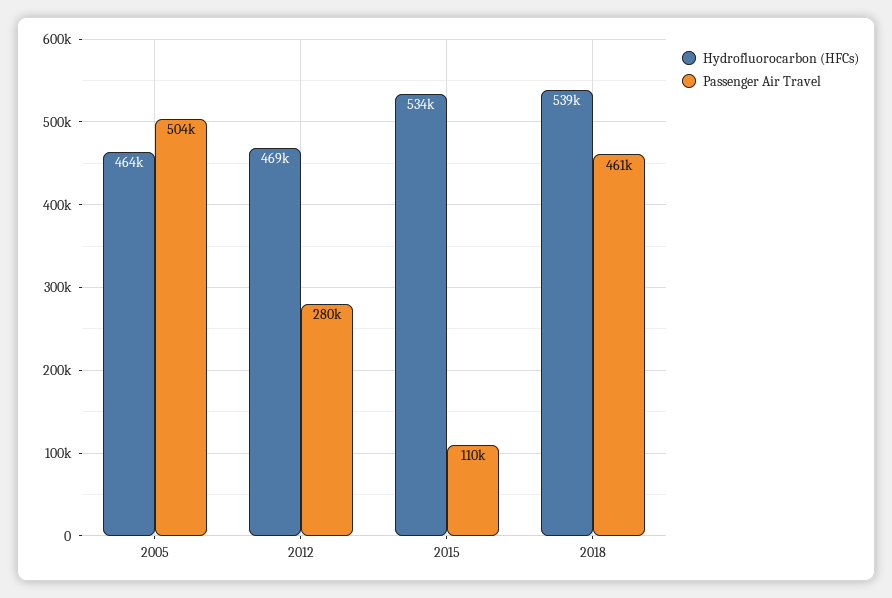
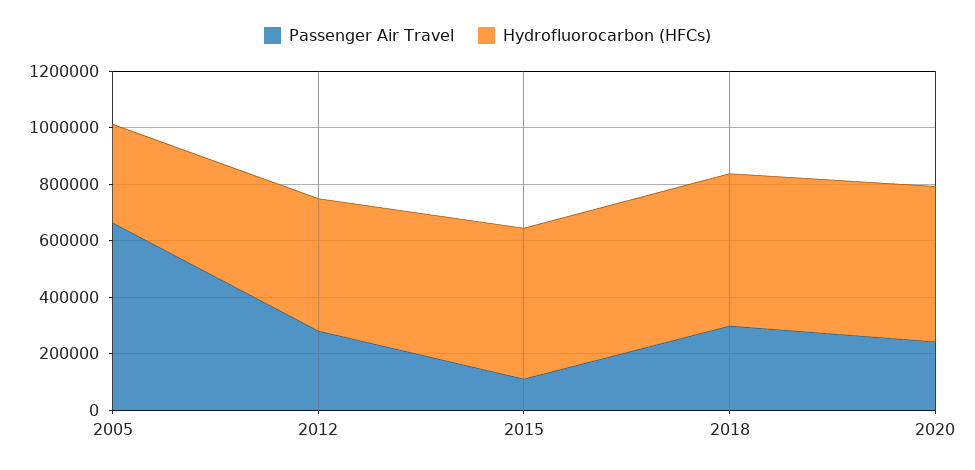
Hydrofluorocarbon (HFCs), 2005: 464000 -> 350000
Passenger Air Travel, 2005: 504000 -> 650000
Passenger Air Travel, 2018: 461000 -> 300000
Passenger Air Travel, 2020: none -> 250000
Hydrofluorocarbon (HFCs), 2020: none -> 550000

